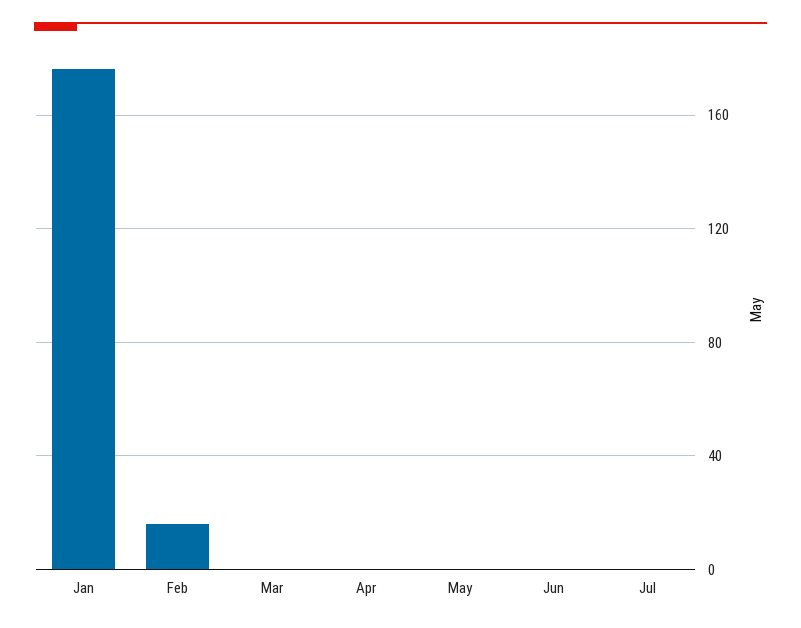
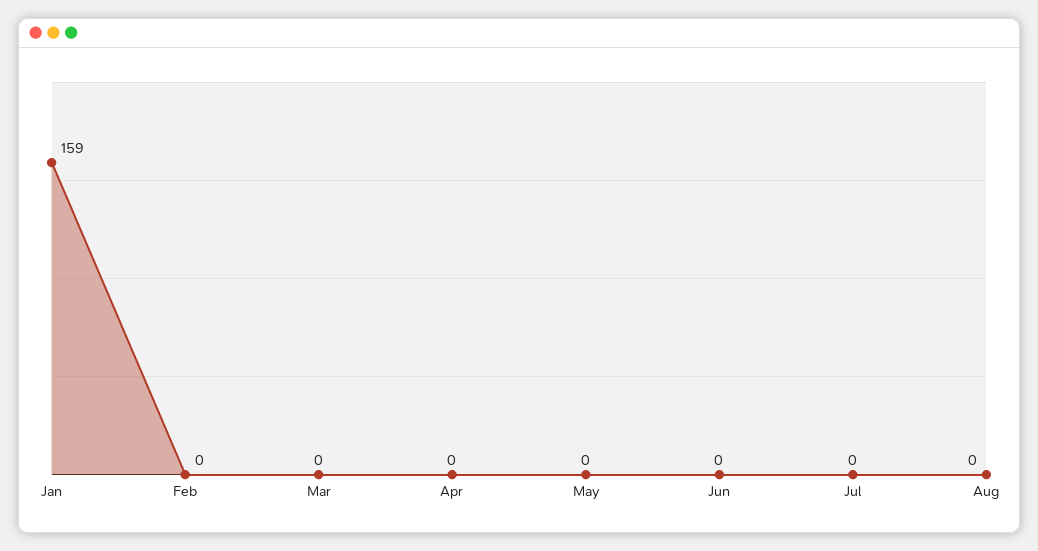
Jan: 175 -> 159
Feb: 15 -> 0
Aug: none -> 0

